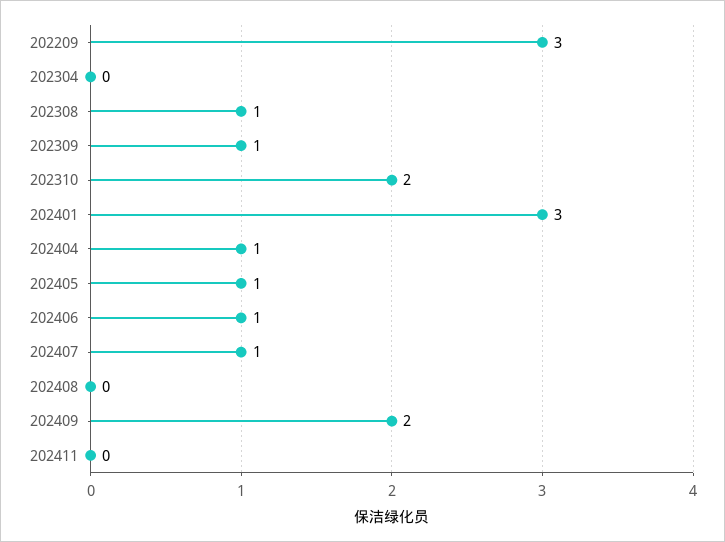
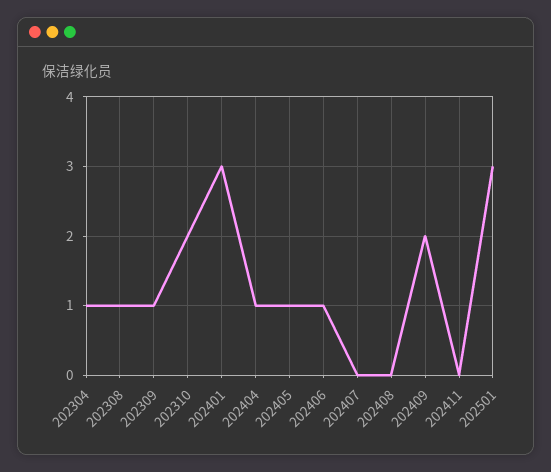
202209: 3 -> none
202304: 0 -> 1
202407: 1 -> 0
202501: none -> 3

